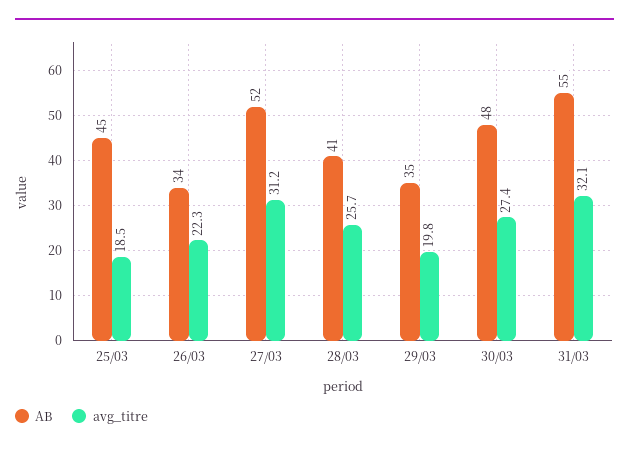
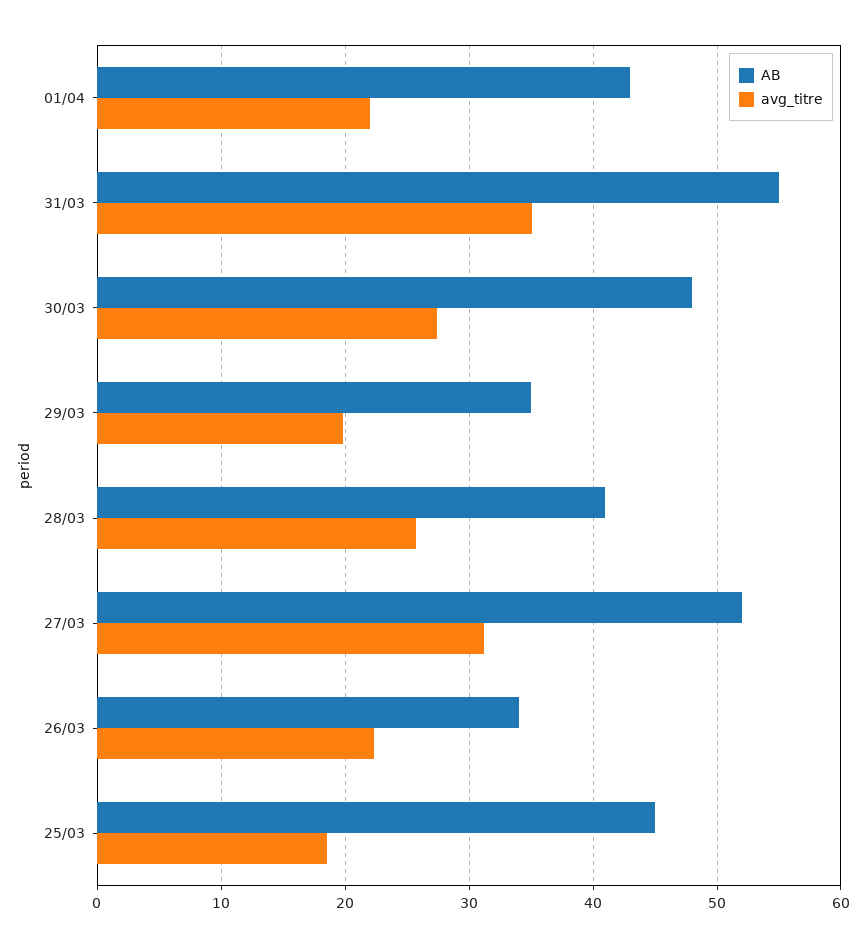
avg_titre, 31/03: 32.1 -> 35
AB, 01/04: none -> 43
avg_titre, 01/04: none -> 22

